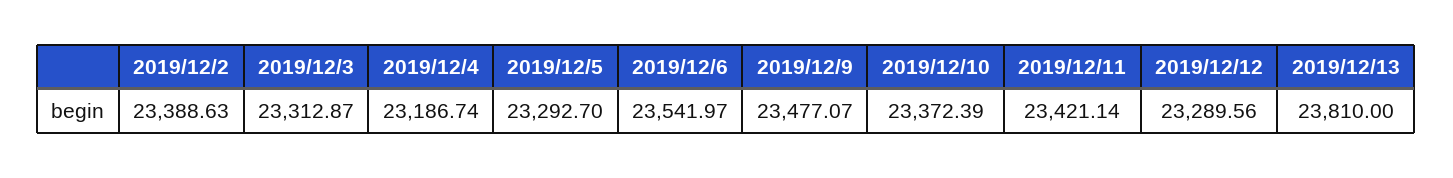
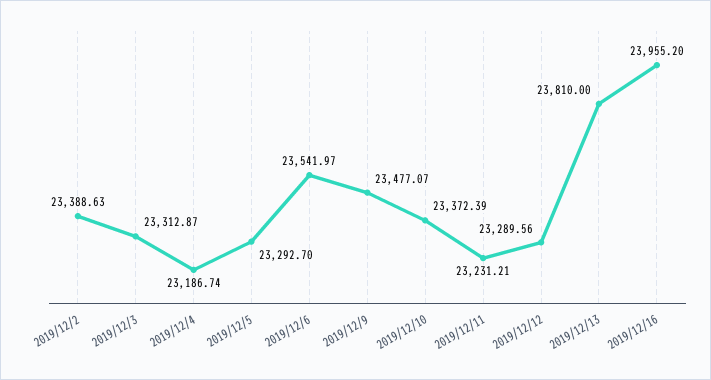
2019/12/11: 23421.14 -> 23231.21
2019/12/16: none -> 23955.2

